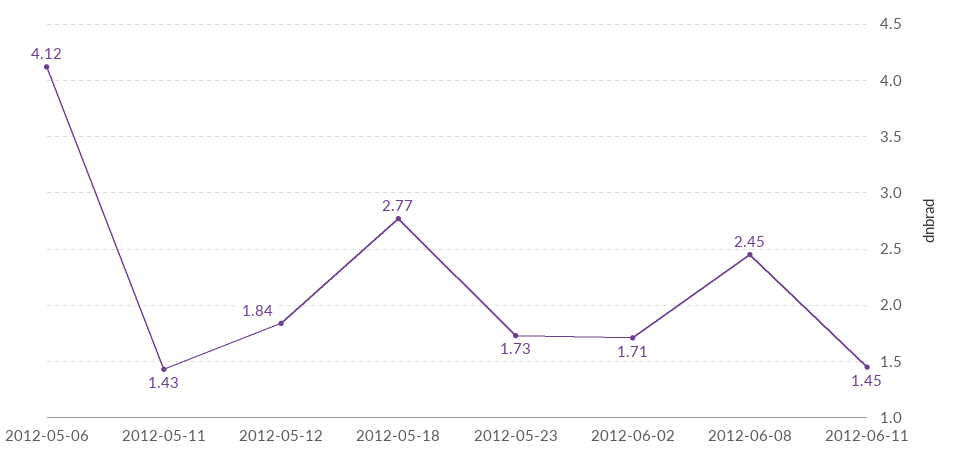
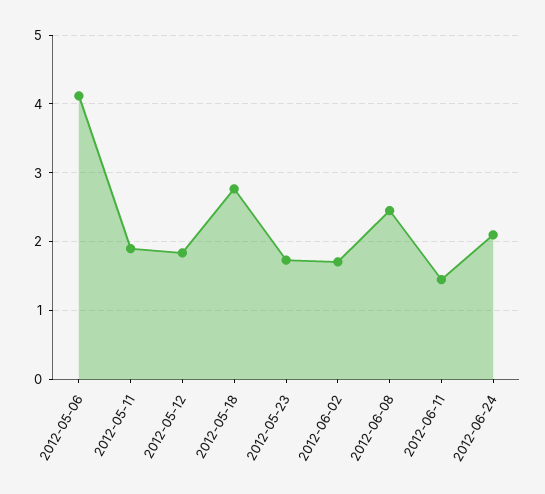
2012-05-11: 1.43 -> 1.9
2012-06-24: none -> 2.1

